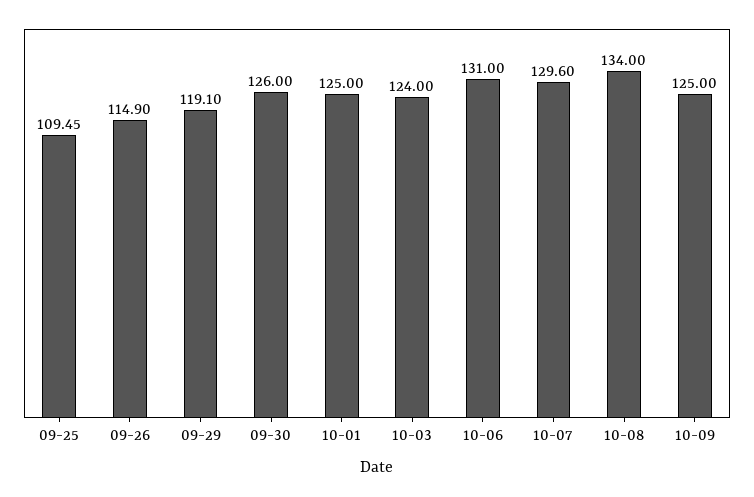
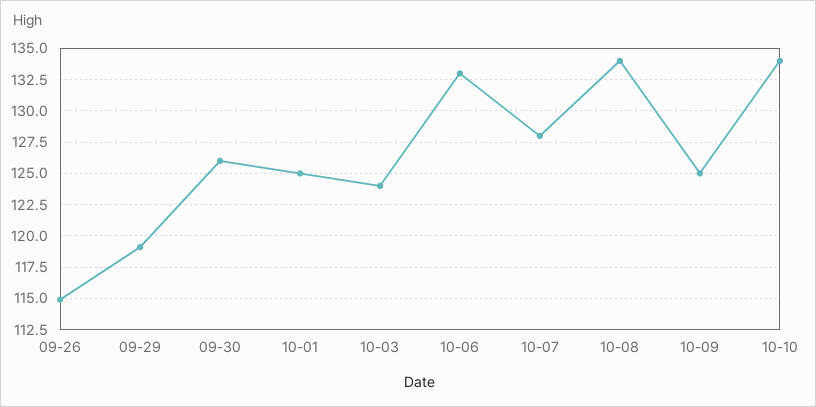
09-25: 109.45 -> none
10-06: 131 -> 133
10-07: 129.6 -> 128
10-10: none -> 134

